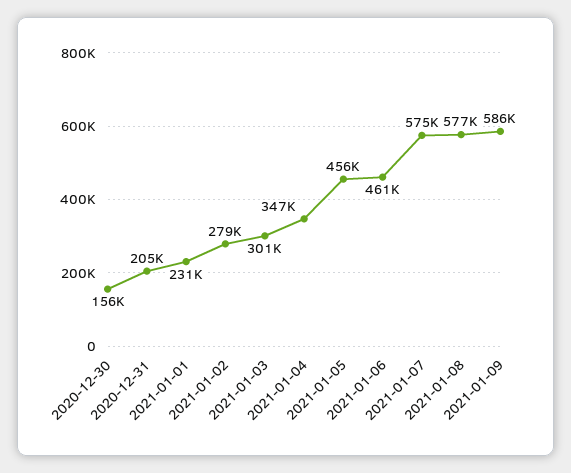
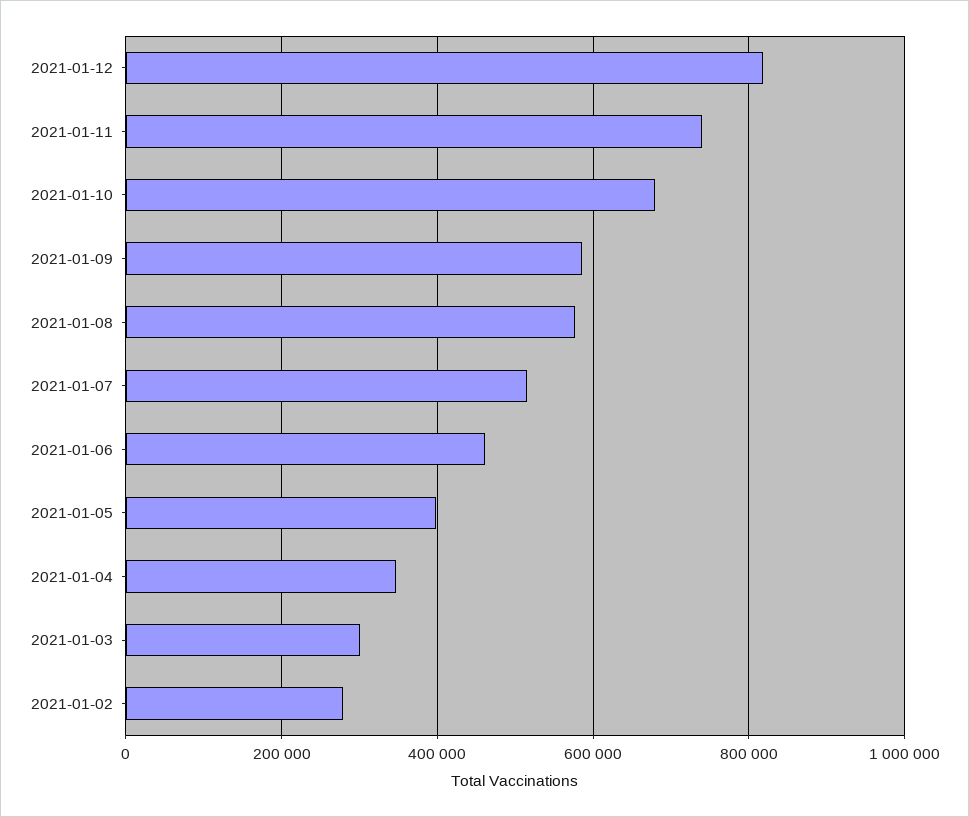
2020-12-30: 156000 -> none
2020-12-31: 205000 -> none
2021-01-01: 231000 -> none
2021-01-05: 456000 -> 400000
2021-01-07: 575000 -> 520000
2021-01-12: none -> 820000
2021-01-11: none -> 740000
2021-01-10: none -> 680000

